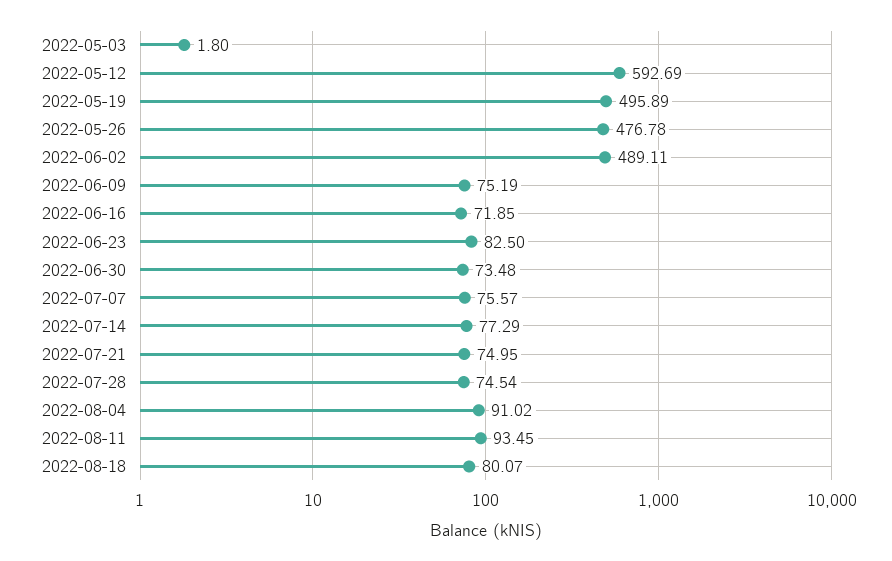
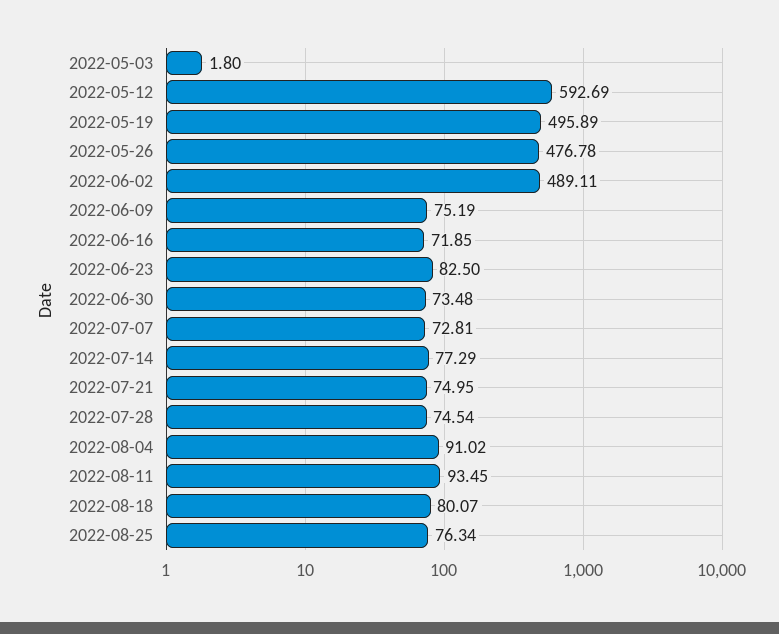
2022-07-07: 75.57 -> 72.81
2022-08-25: none -> 76.34

